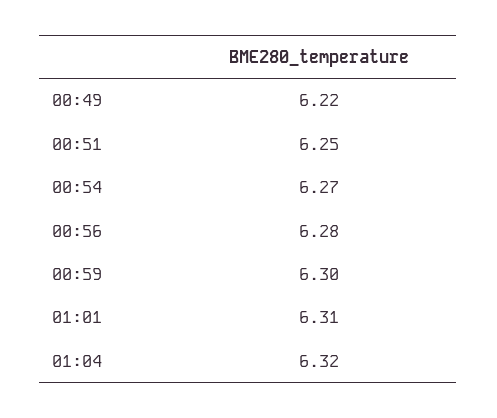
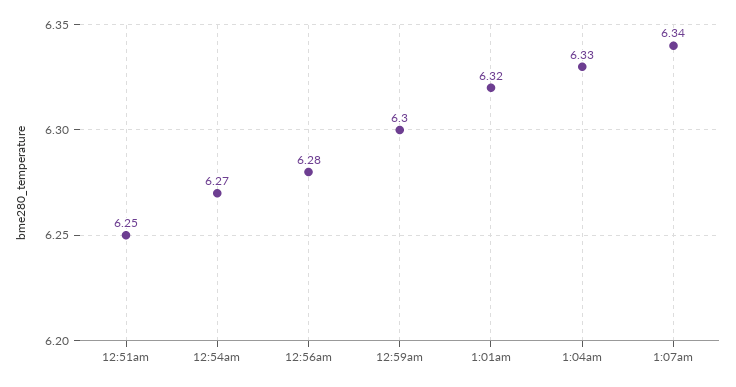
00:49: 6.22 -> none
01:01: 6.31 -> 6.32
01:04: 6.32 -> 6.33
1:07am: none -> 6.34

